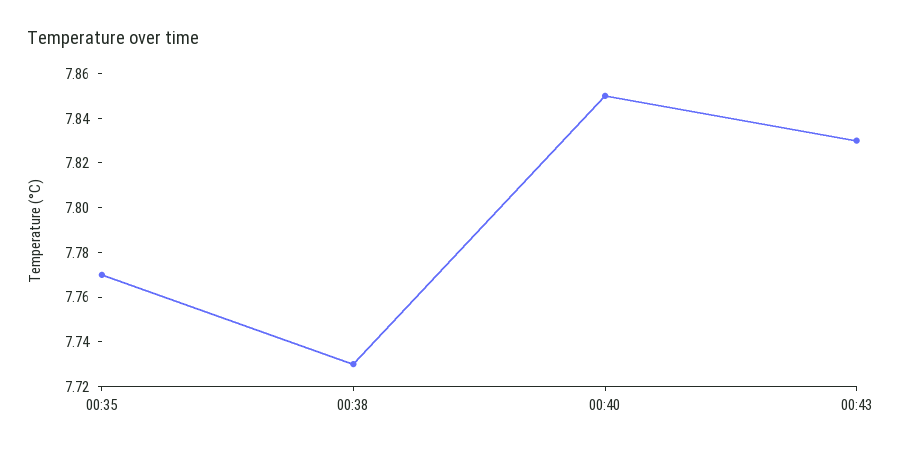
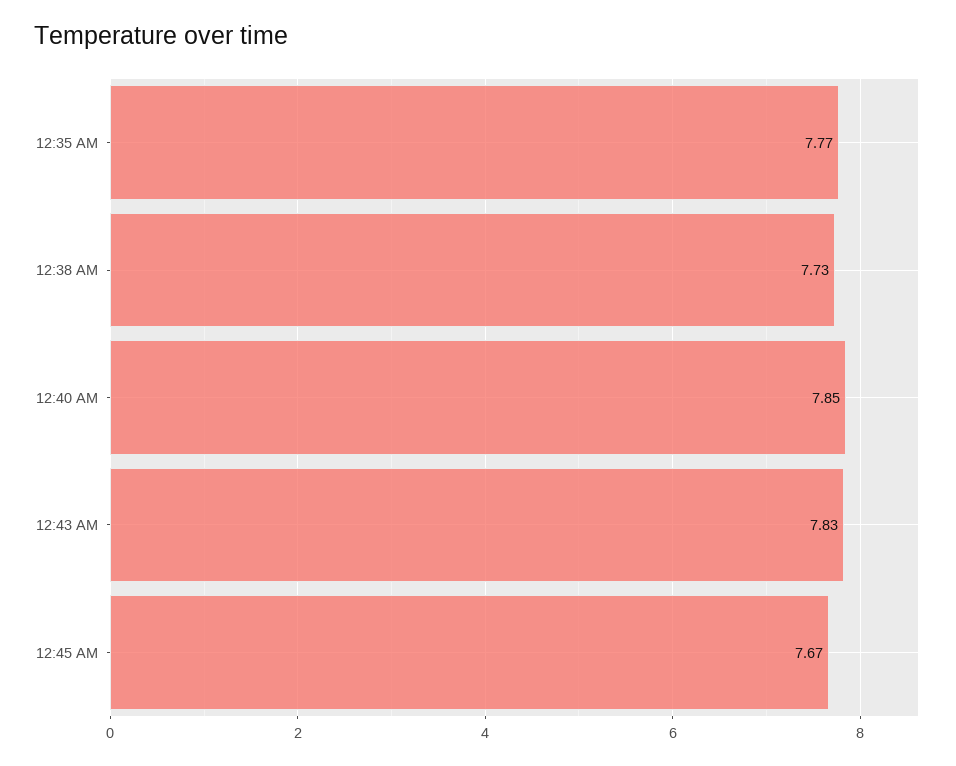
12:45 AM: none -> 7.67

